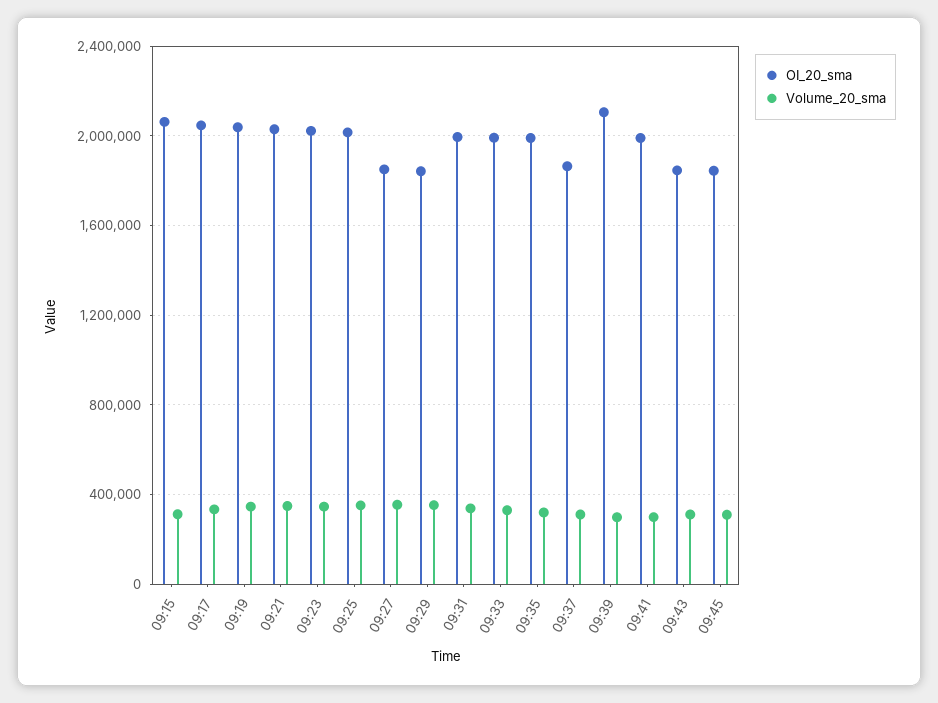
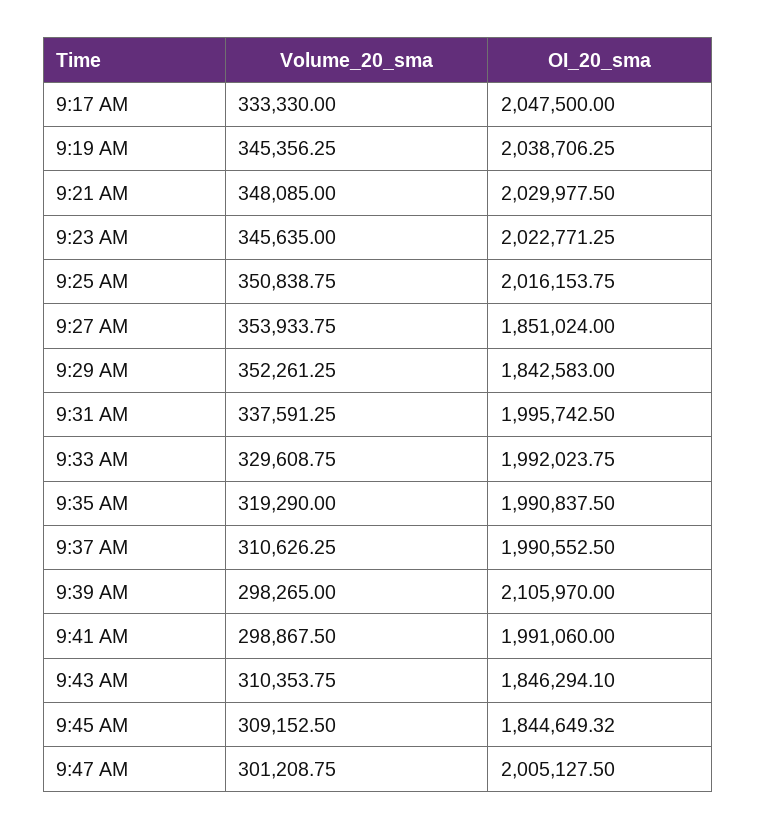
OI_20_sma, 09:15: 2050000 -> none
Volume_20_sma, 09:15: 300000 -> none
OI_20_sma, 09:37: 1850000 -> 1990552.5
Volume_20_sma, 9:47 AM: none -> 301208.75
OI_20_sma, 9:47 AM: none -> 2005127.5

